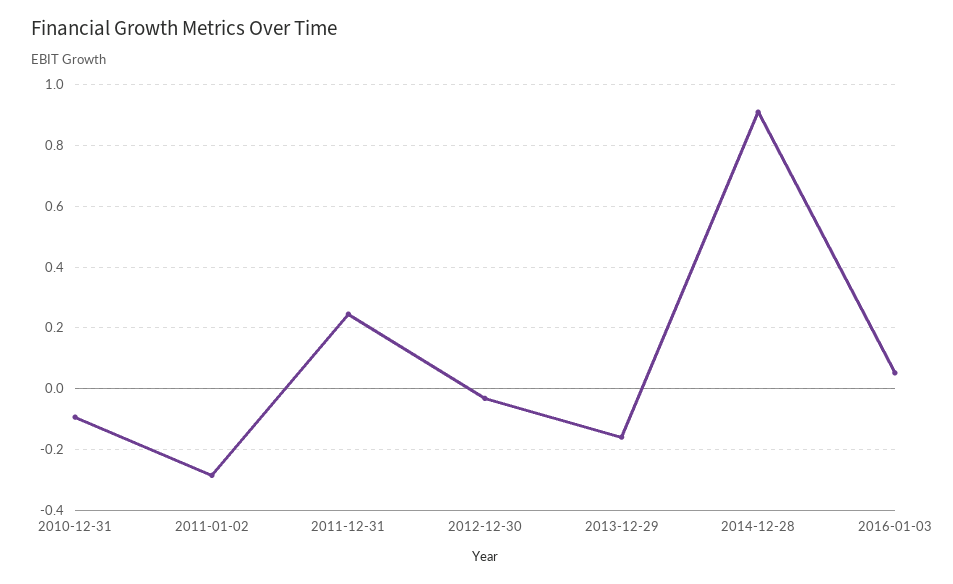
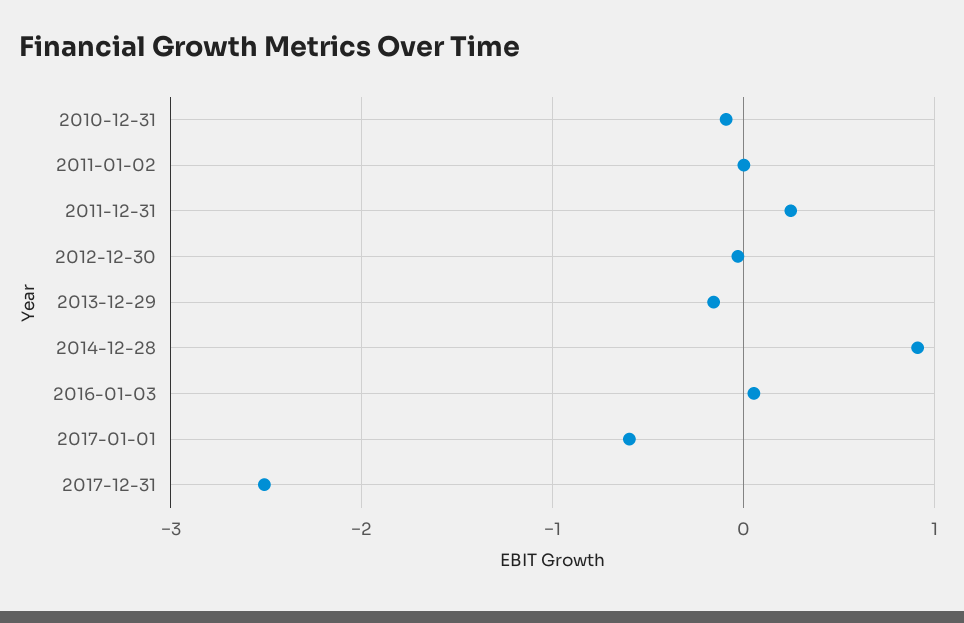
2011-01-02: -0.28 -> 0
2017-01-01: none -> -0.6
2017-12-31: none -> -2.5

